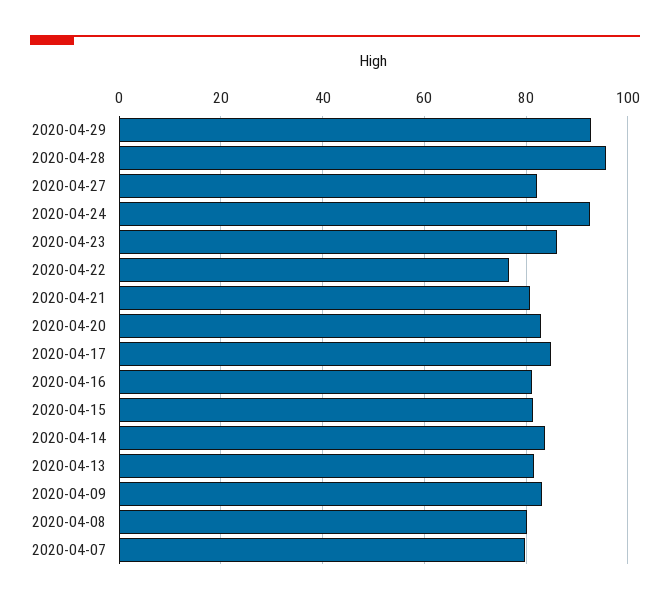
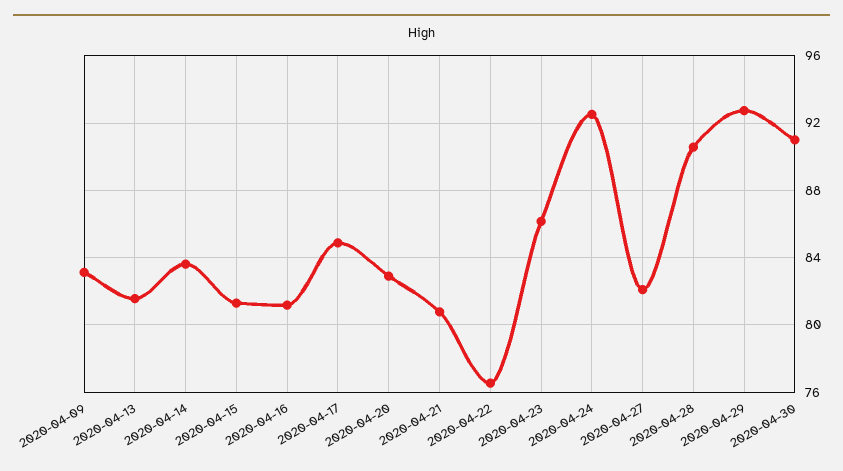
2020-04-28: 96 -> 90.5
2020-04-08: 80 -> none
2020-04-07: 80 -> none
2020-04-30: none -> 91

